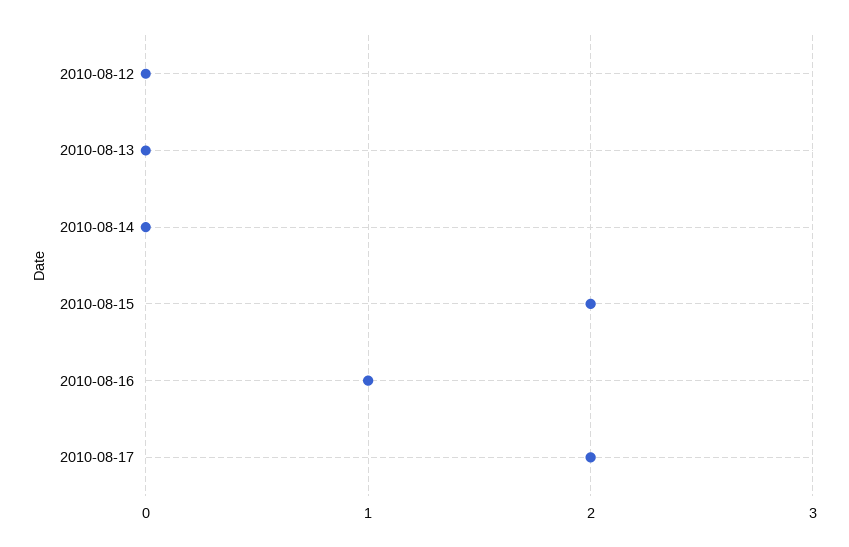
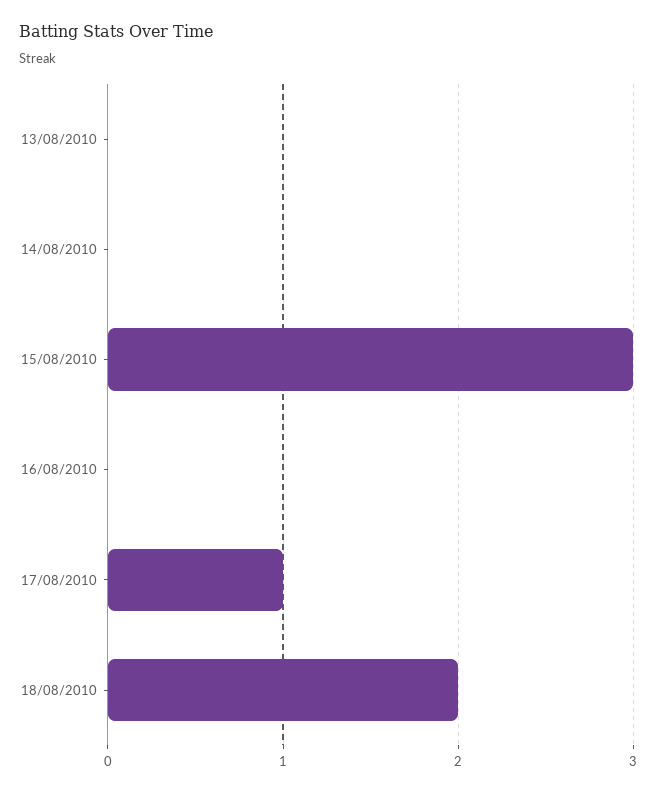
2010-08-12: 0 -> none
2010-08-15: 2 -> 3
2010-08-16: 1 -> 0
2010-08-17: 2 -> 1
18/08/2010: none -> 2

